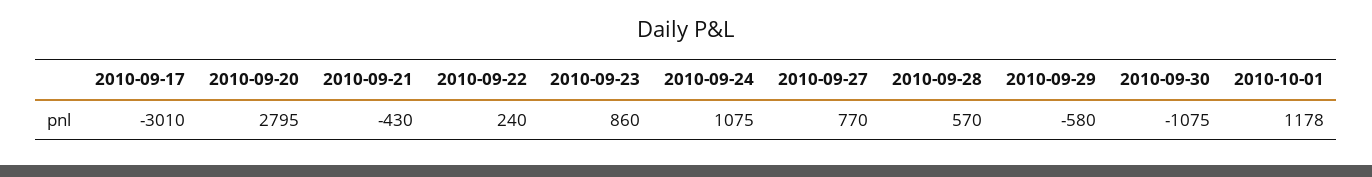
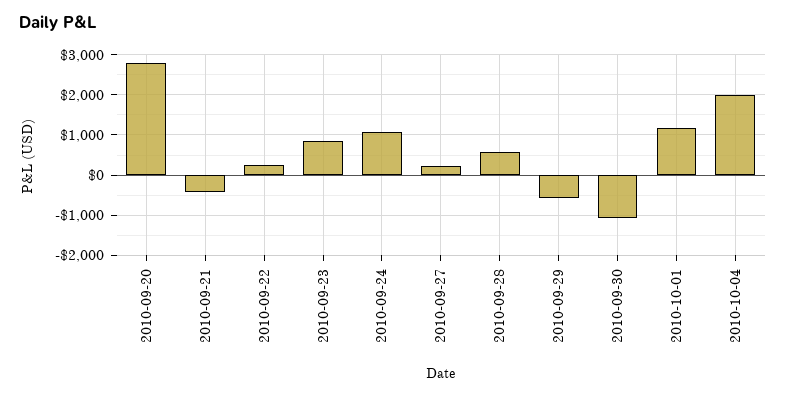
2010-09-17: -3010 -> none
2010-09-27: 770 -> 200
2010-10-04: none -> 2000

